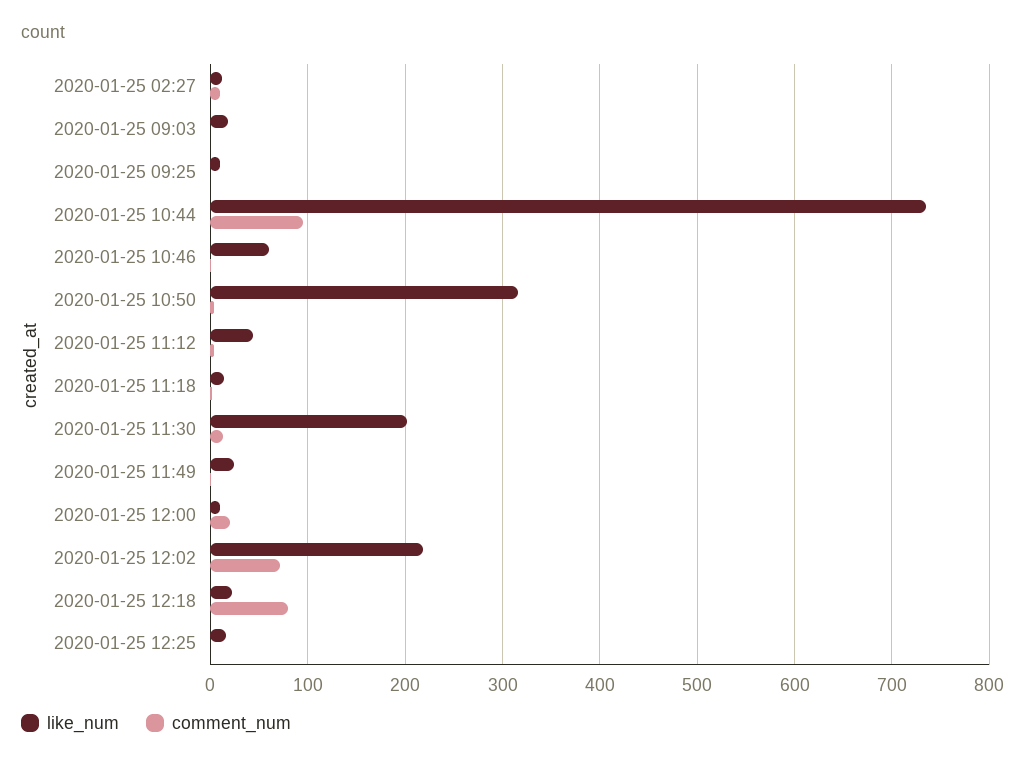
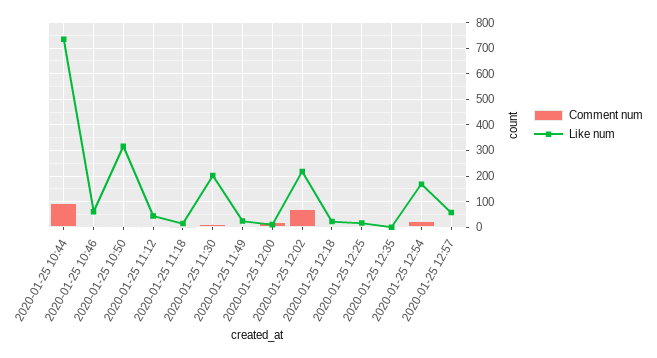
like_num, 2020-01-25 02:27: 10 -> none
comment_num, 2020-01-25 02:27: 10 -> none
like_num, 2020-01-25 09:03: 20 -> none
comment_num, 2020-01-25 09:03: 0 -> none
like_num, 2020-01-25 09:25: 10 -> none
comment_num, 2020-01-25 09:25: 0 -> none
comment_num, 2020-01-25 12:18: 80 -> 0
comment_num, 2020-01-25 12:35: none -> 0
like_num, 2020-01-25 12:35: none -> 0
comment_num, 2020-01-25 12:54: none -> 25
like_num, 2020-01-25 12:54: none -> 175
comment_num, 2020-01-25 12:57: none -> 0
like_num, 2020-01-25 12:57: none -> 50

